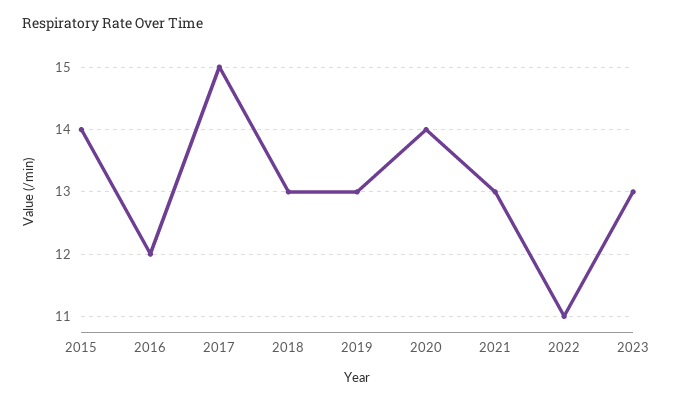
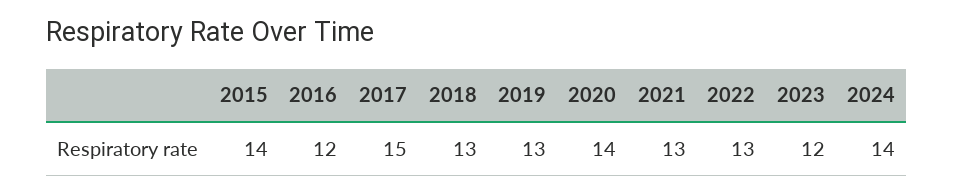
2022: 11 -> 13
2023: 13 -> 12
2024: none -> 14

